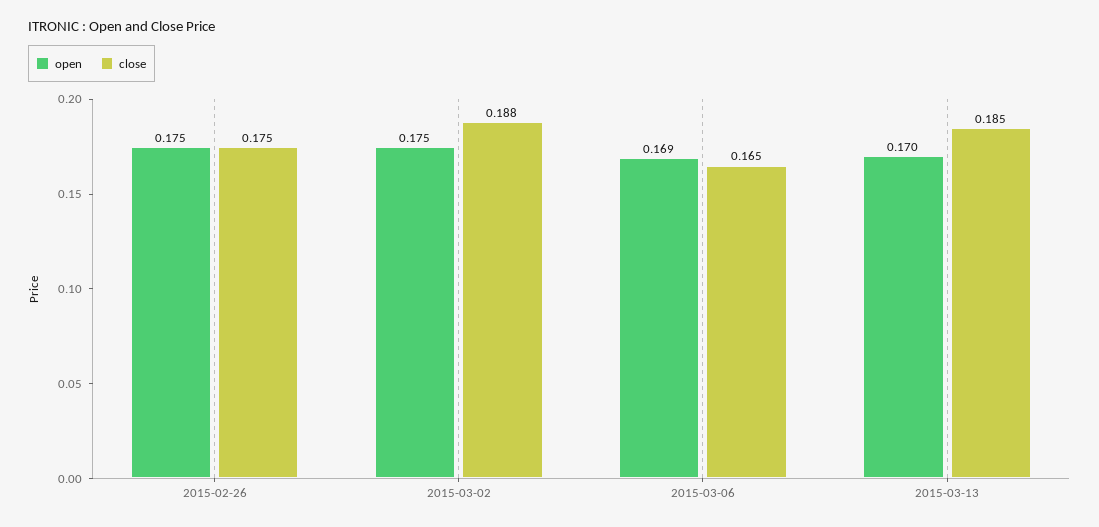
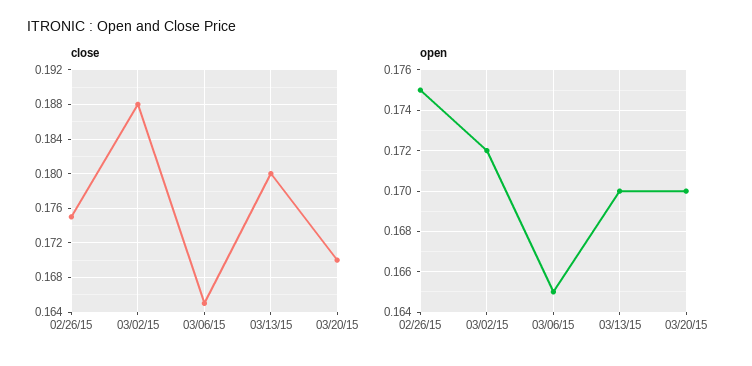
open, 2015-03-02: 0.175 -> 0.172
open, 2015-03-06: 0.169 -> 0.165
close, 2015-03-13: 0.185 -> 0.18
close, 03/20/15: none -> 0.17
open, 03/20/15: none -> 0.17

